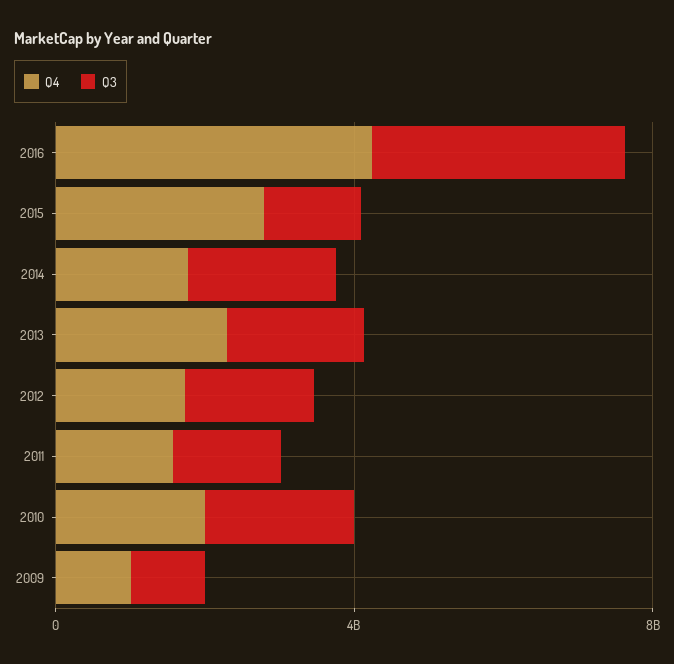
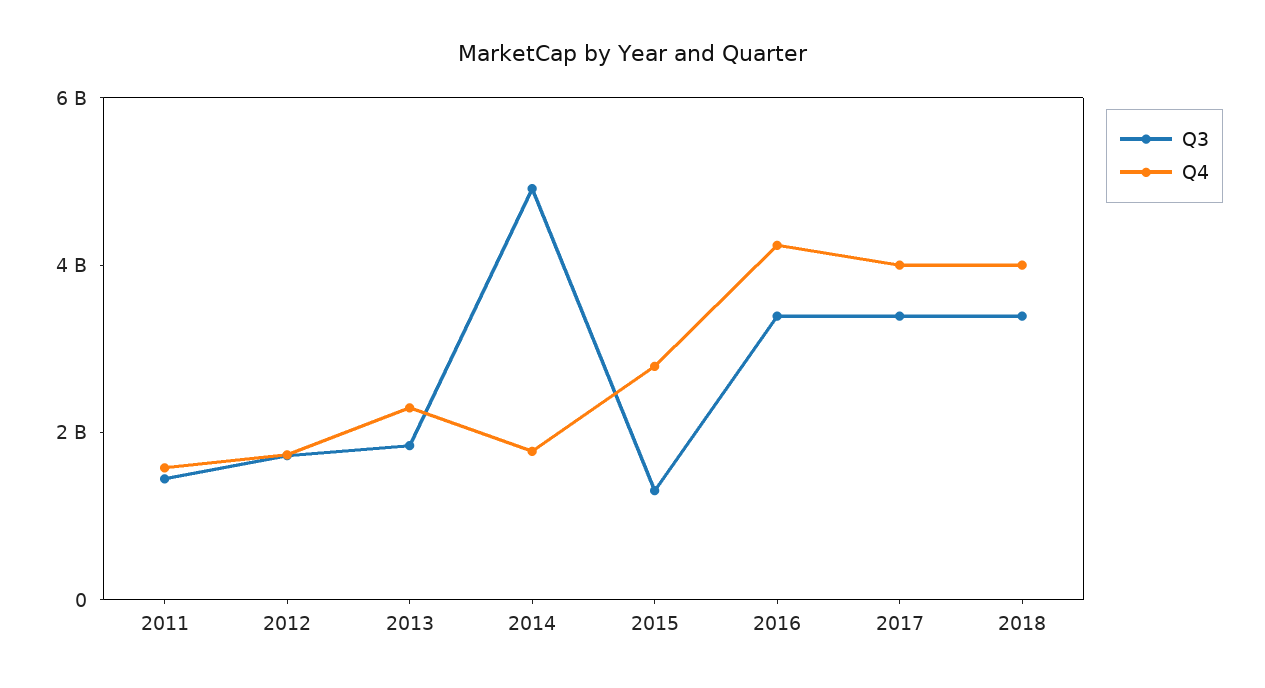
Q3, 2014: 2000000000 -> 5000000000
Q4, 2010: 2000000000 -> none
Q3, 2010: 2000000000 -> none
Q4, 2009: 1000000000 -> none
Q3, 2009: 1000000000 -> none
Q3, 2017: none -> 3500000000
Q4, 2017: none -> 4000000000
Q3, 2018: none -> 3500000000
Q4, 2018: none -> 4000000000

